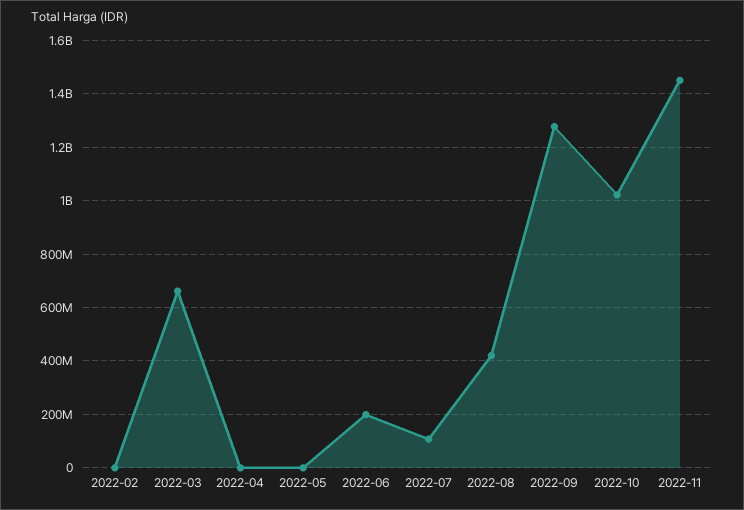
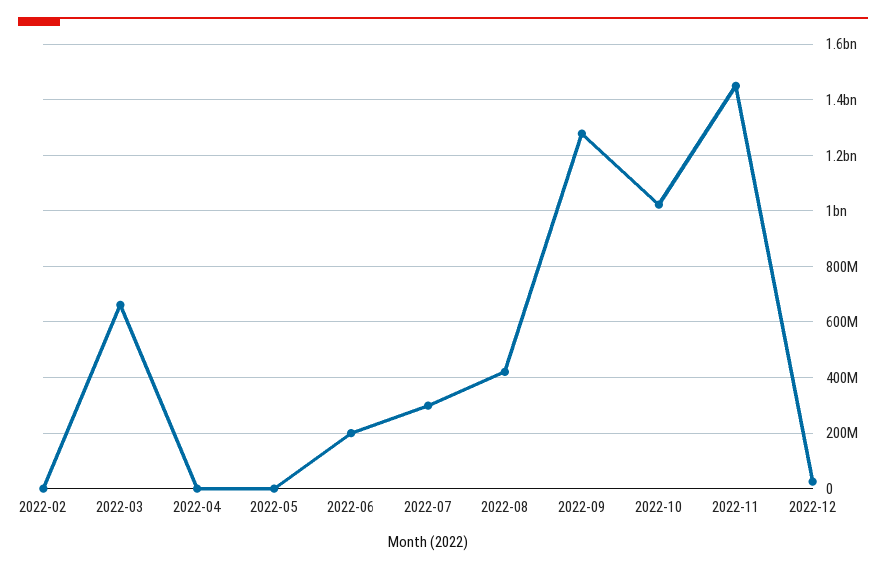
2022-07: 100000000 -> 300000000
2022-12: none -> 25000000

